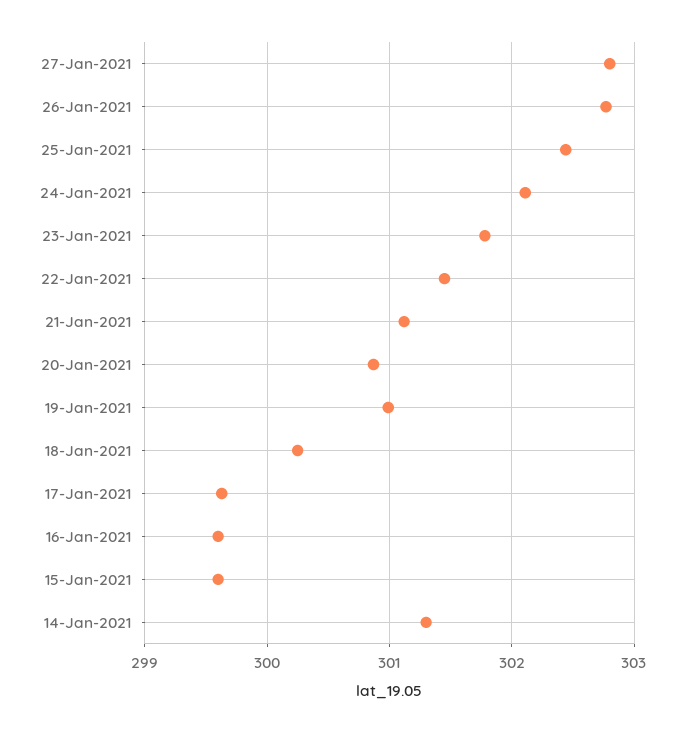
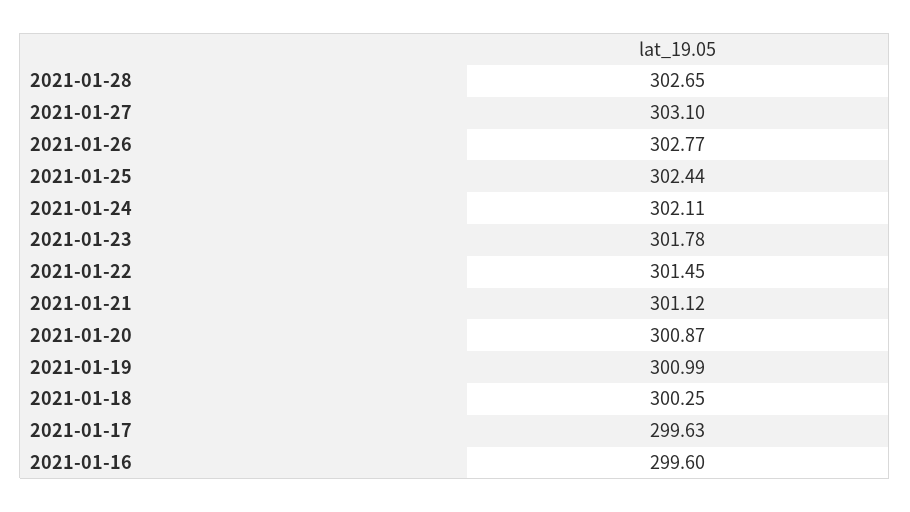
27-Jan-2021: 302.8 -> 303.1
15-Jan-2021: 299.6 -> none
14-Jan-2021: 301.3 -> none
2021-01-28: none -> 302.65

